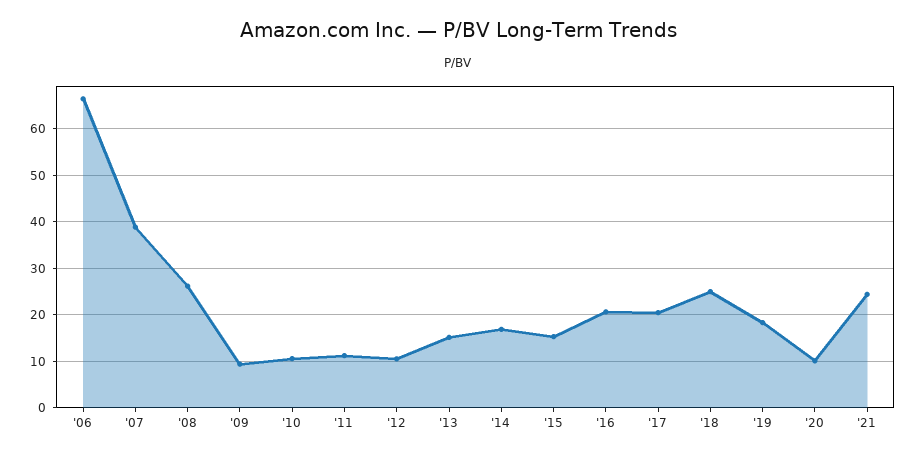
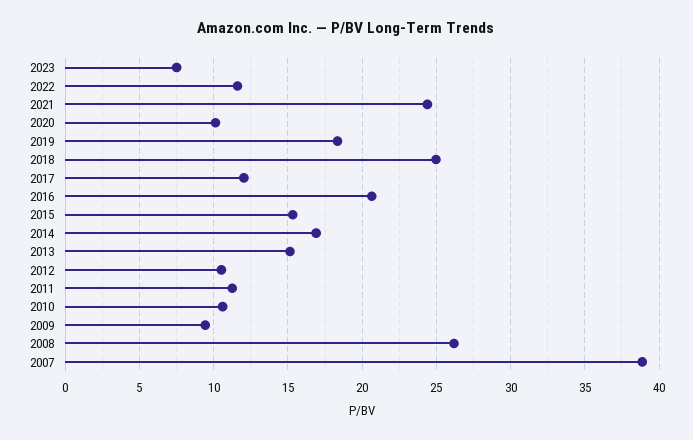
'06: 66 -> none
'17: 20 -> 12
2023: none -> 7.5
2022: none -> 11.5

